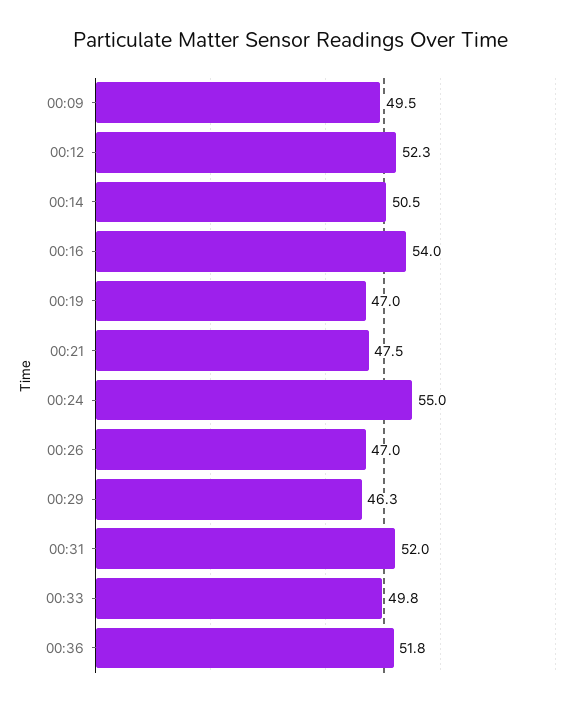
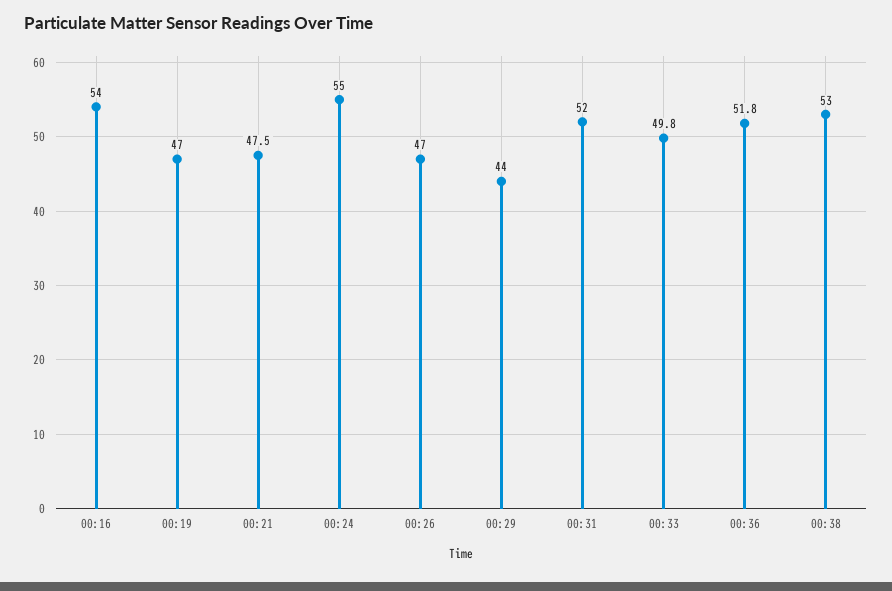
00:09: 49.5 -> none
00:12: 52.3 -> none
00:14: 50.5 -> none
00:29: 46.3 -> 44
00:38: none -> 53

